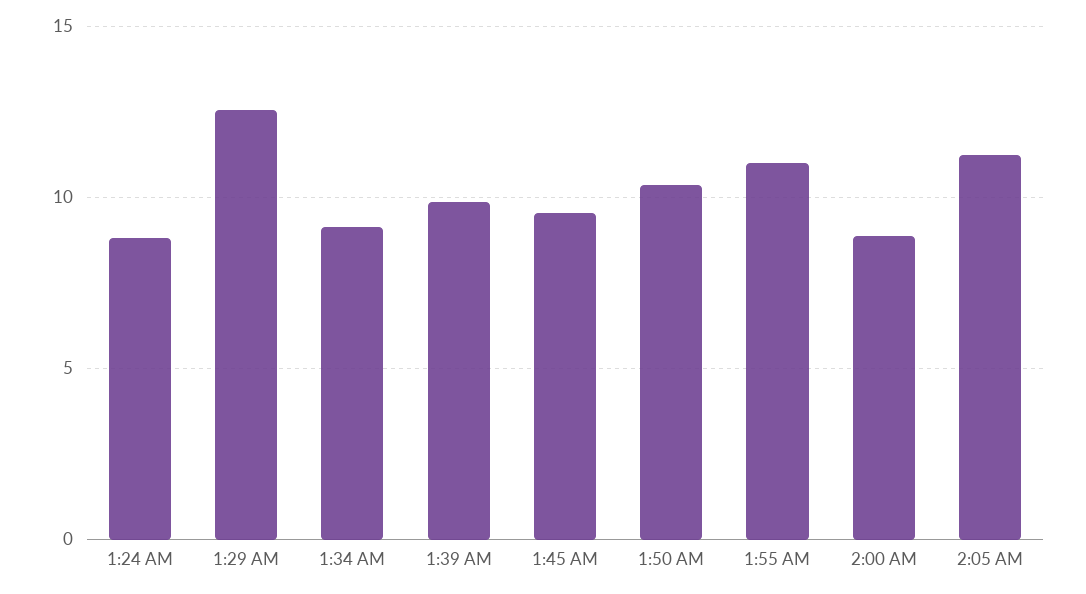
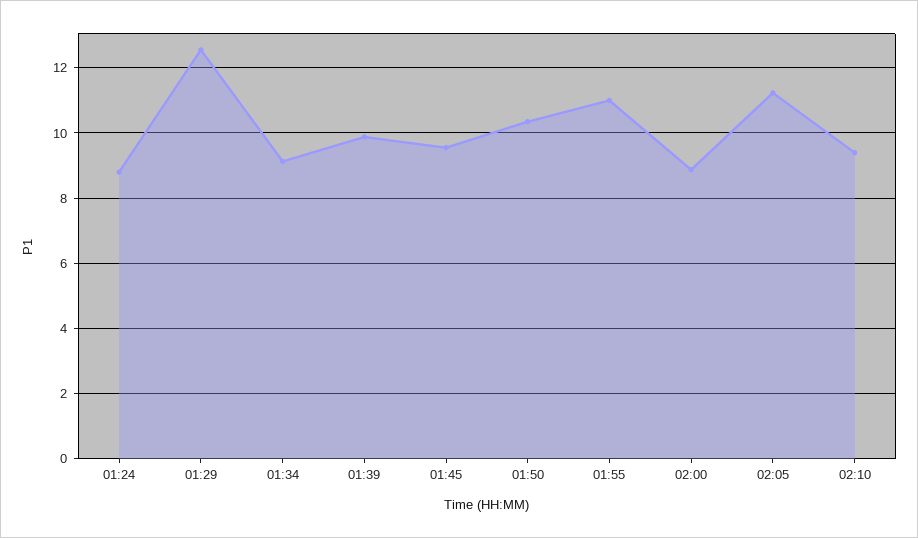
02:10: none -> 9.4

